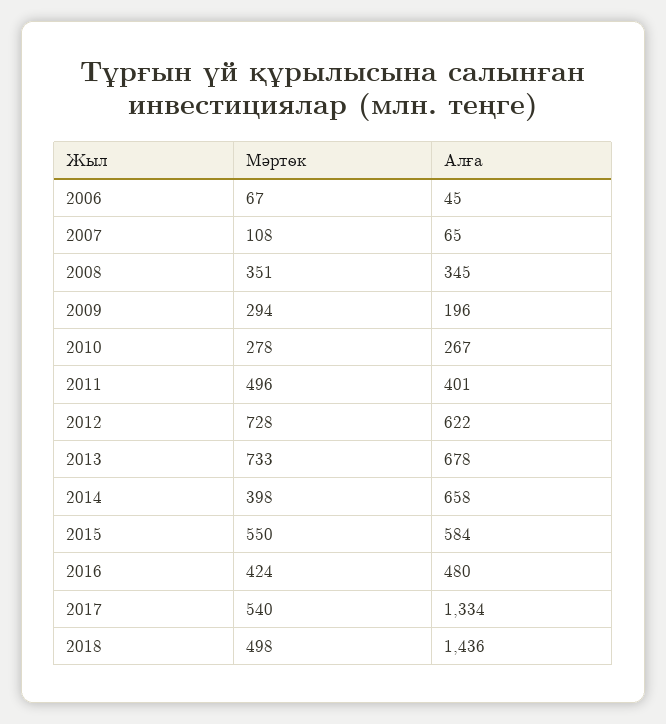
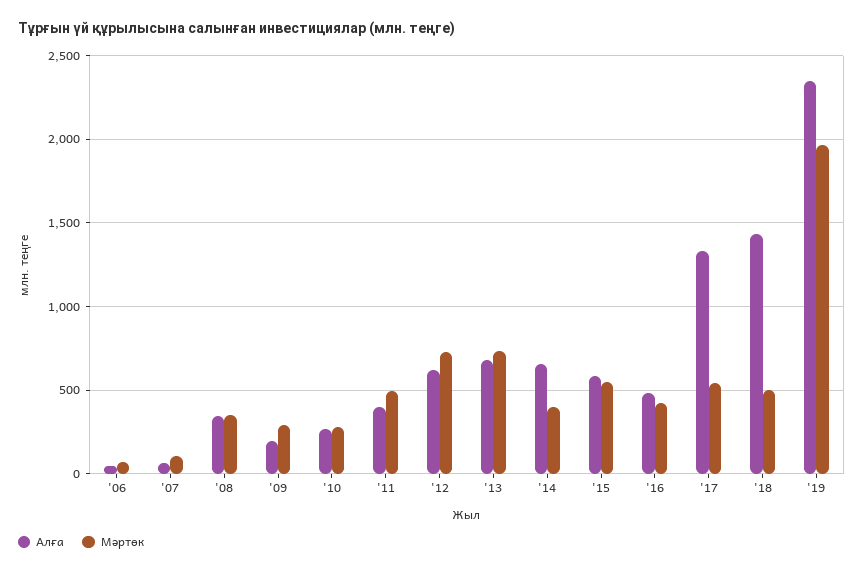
Алға, '19: none -> 2350
Мәртөк, '19: none -> 1950

